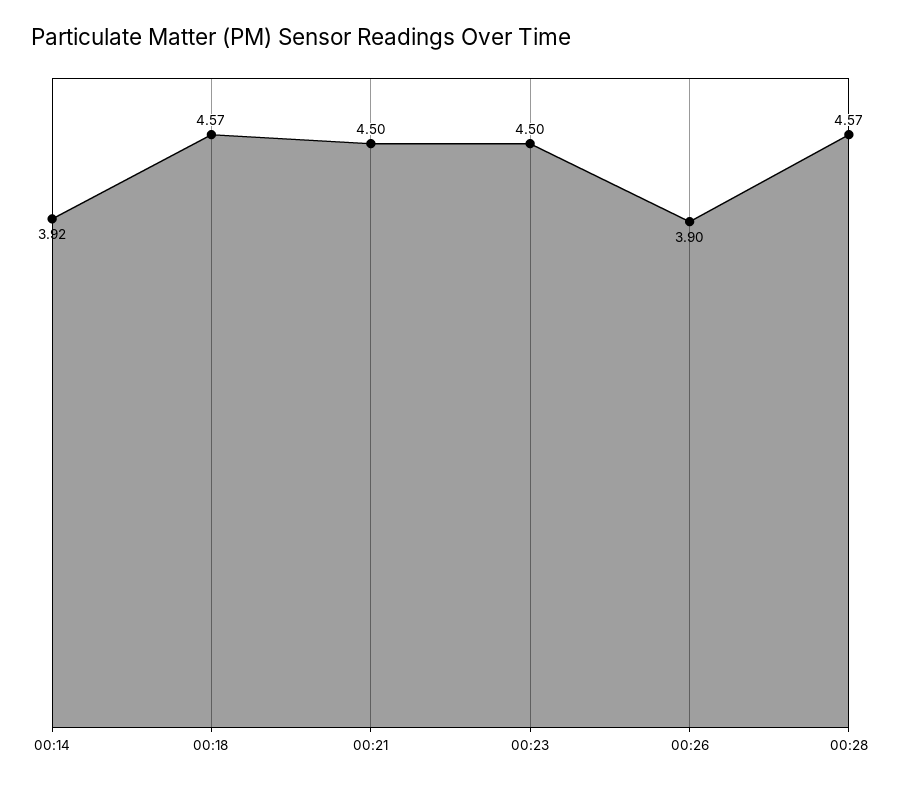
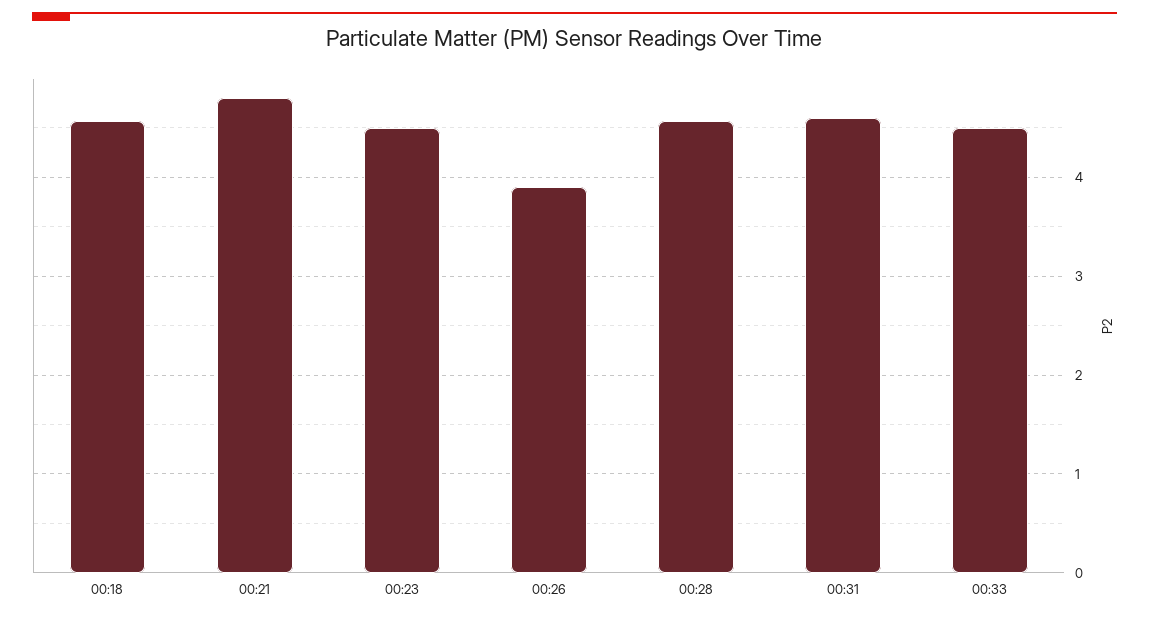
00:14: 3.92 -> none
00:21: 4.5 -> 4.8
00:31: none -> 4.6
00:33: none -> 4.5

